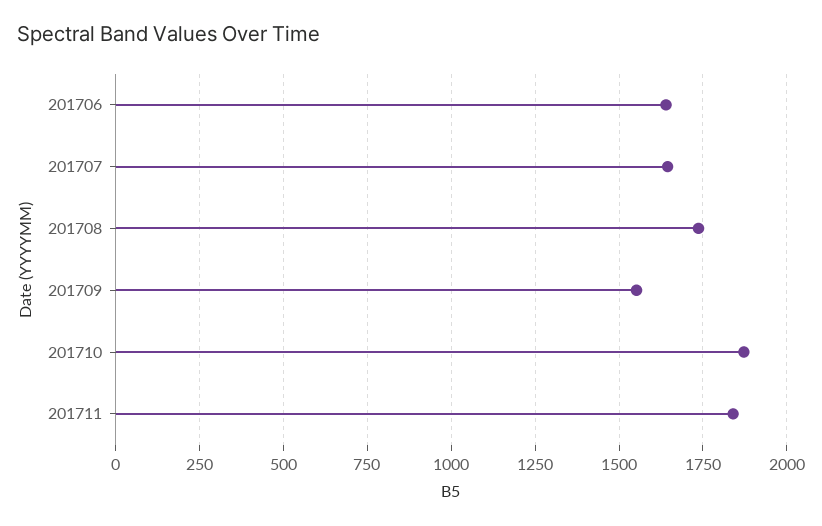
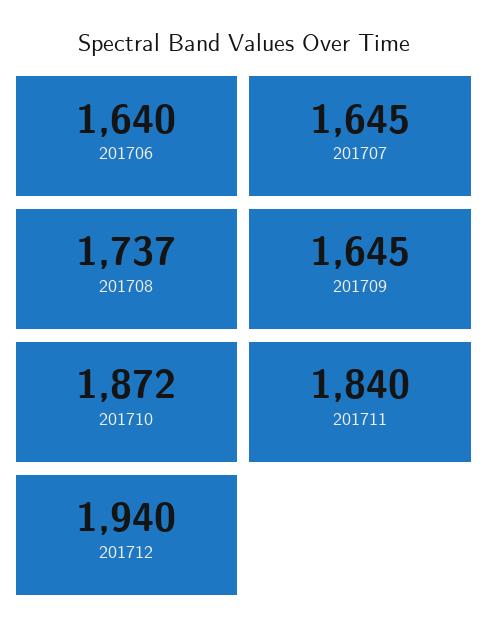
201709: 1550 -> 1645
201712: none -> 1940

